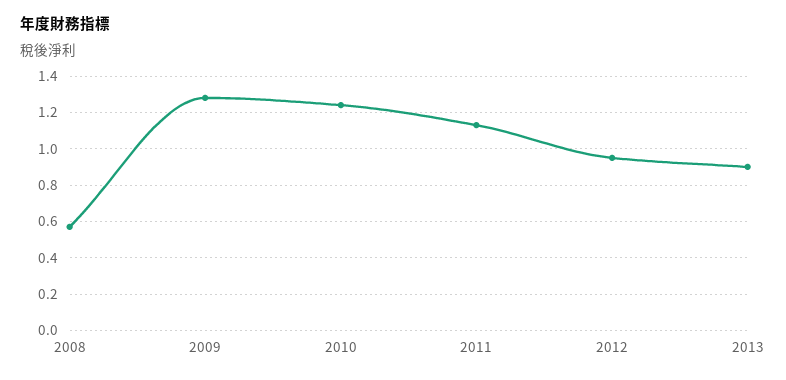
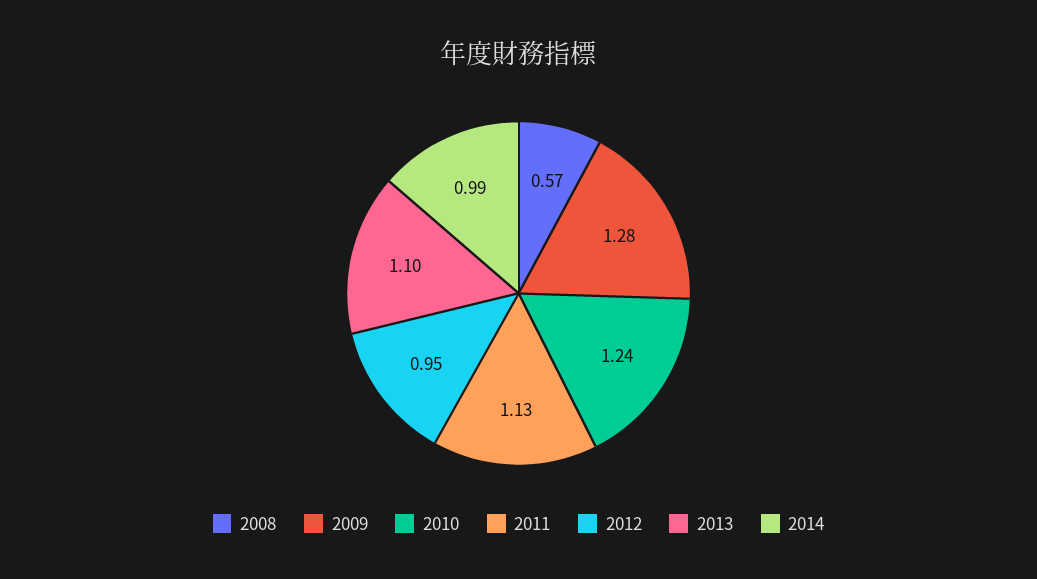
2013: 0.9 -> 1.1
2014: none -> 0.99

